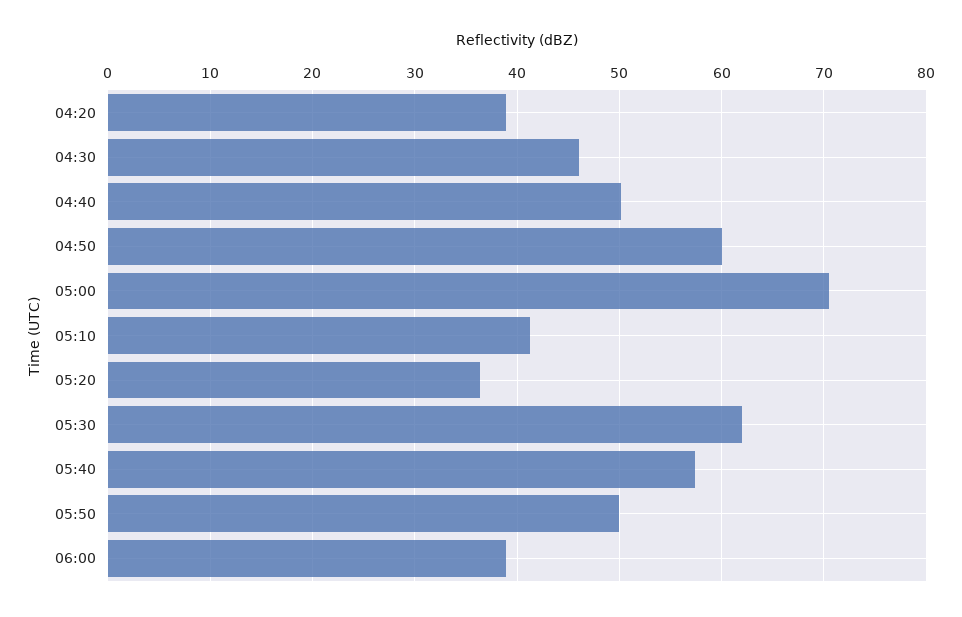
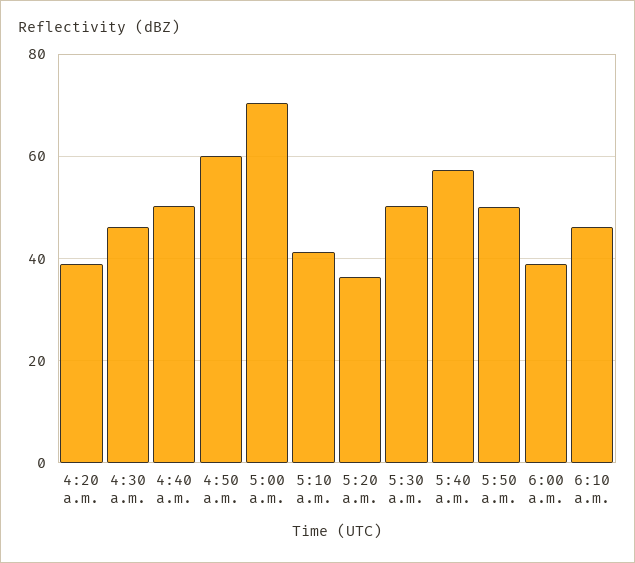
05:30: 62 -> 50
6:10 a.m.: none -> 46

